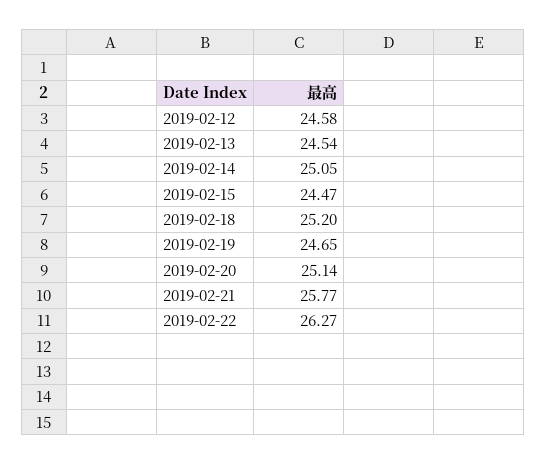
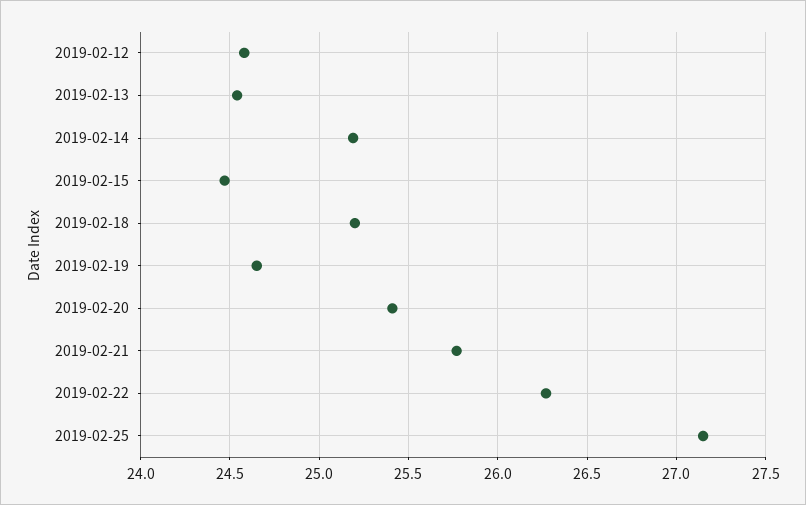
2019-02-14: 25.05 -> 25.2
2019-02-20: 25.14 -> 25.4
2019-02-25: none -> 27.15

